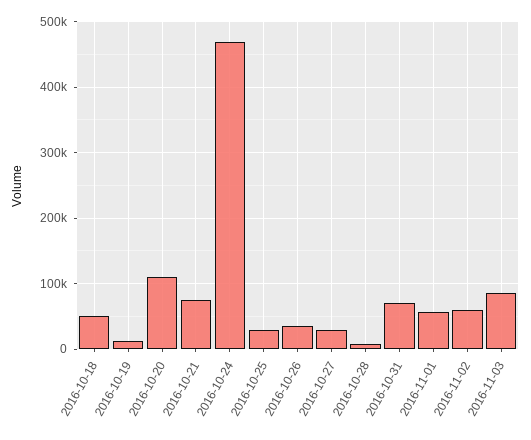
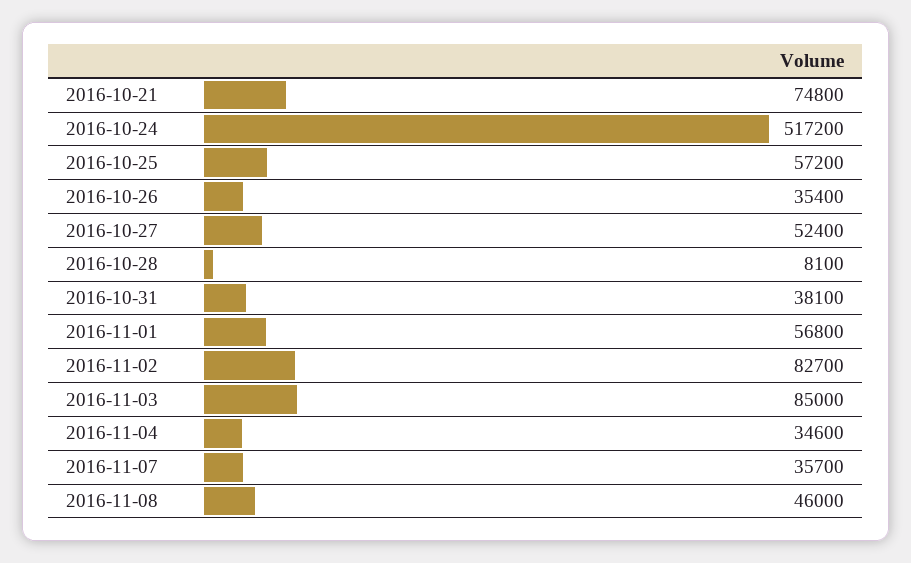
2016-10-18: 50000 -> none
2016-10-19: 10000 -> none
2016-10-20: 110000 -> none
2016-10-24: 470000 -> 517200
2016-10-25: 30000 -> 57200
2016-10-27: 30000 -> 52400
2016-10-31: 70000 -> 38100
2016-11-02: 60000 -> 82700
2016-11-04: none -> 34600
2016-11-07: none -> 35700
2016-11-08: none -> 46000

